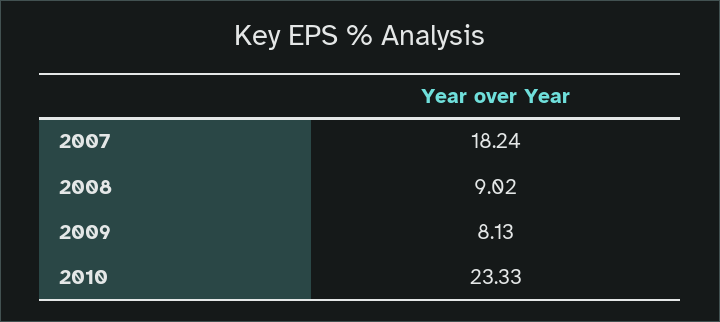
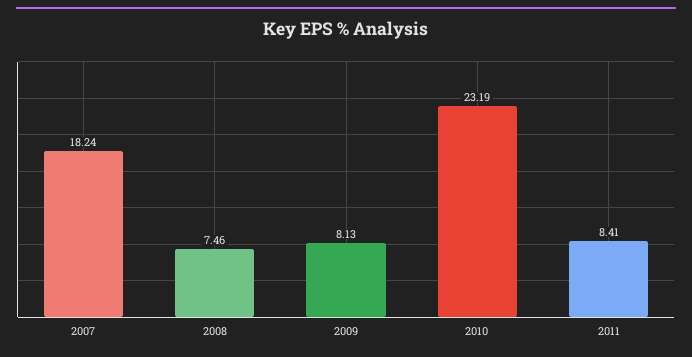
2008: 9.02 -> 7.46
2010: 23.33 -> 23.19
2011: none -> 8.41

